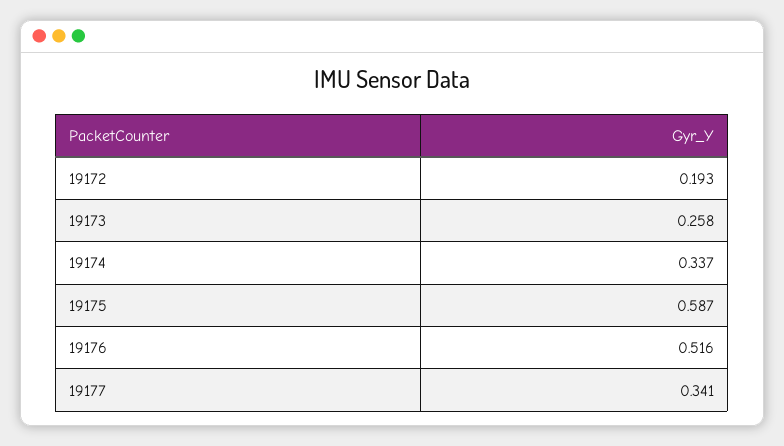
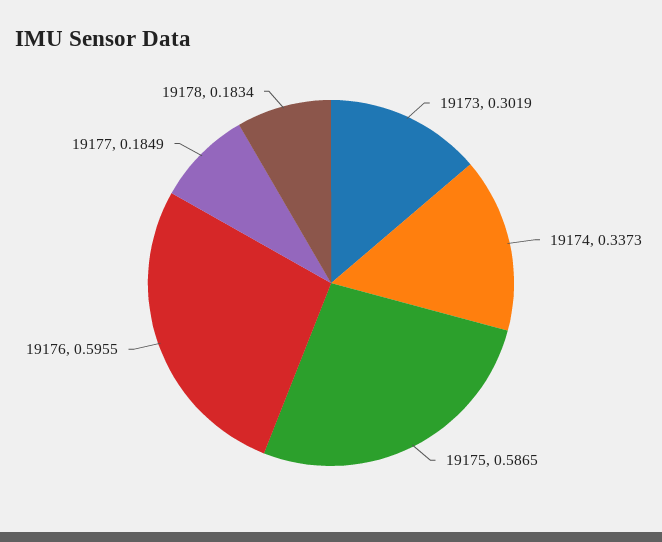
19172: 0.193 -> none
19173: 0.258 -> 0.3019
19176: 0.516 -> 0.5955
19177: 0.341 -> 0.1849
19178: none -> 0.1834

